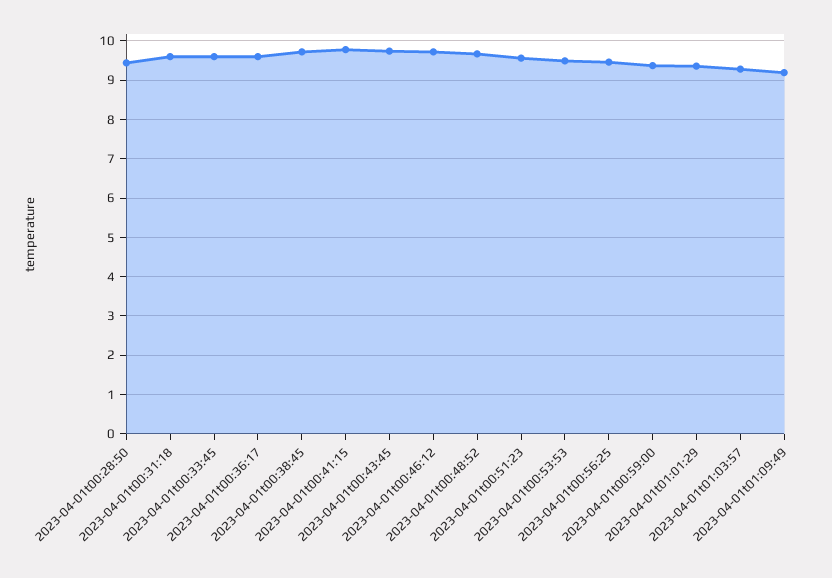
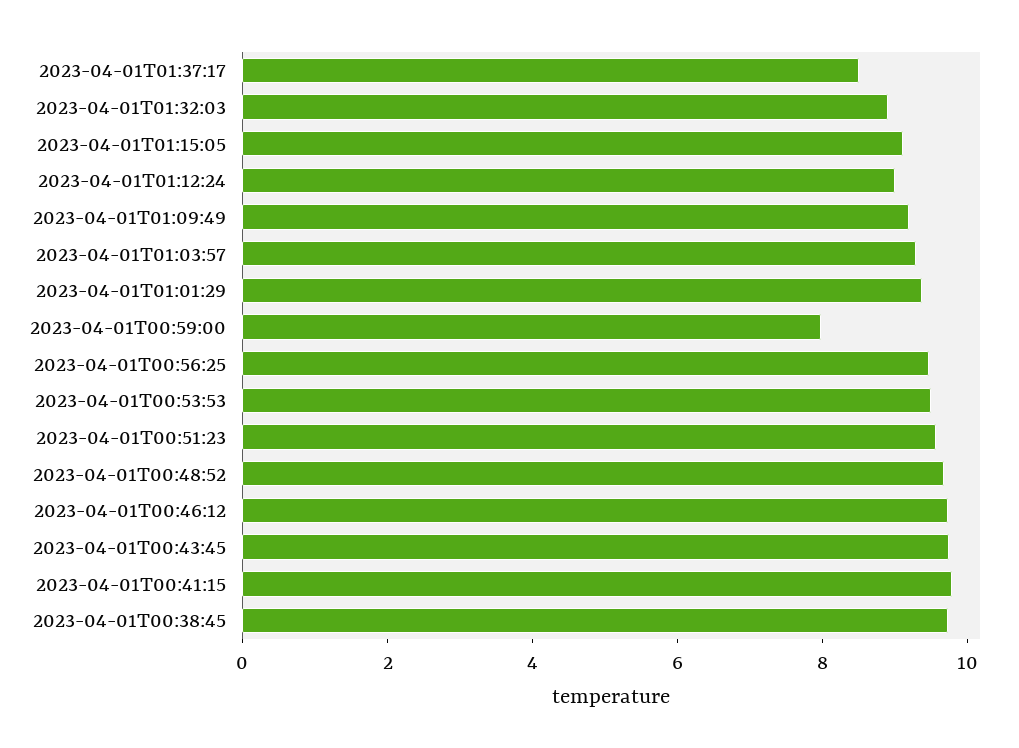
2023-04-01t00:28:50: 9.4 -> none
2023-04-01t00:31:18: 9.6 -> none
2023-04-01t00:33:45: 9.6 -> none
2023-04-01t00:36:17: 9.6 -> none
2023-04-01t00:59:00: 9.4 -> 8
2023-04-01T01:37:17: none -> 8.5
2023-04-01T01:32:03: none -> 9
2023-04-01T01:15:05: none -> 9
2023-04-01T01:12:24: none -> 9

